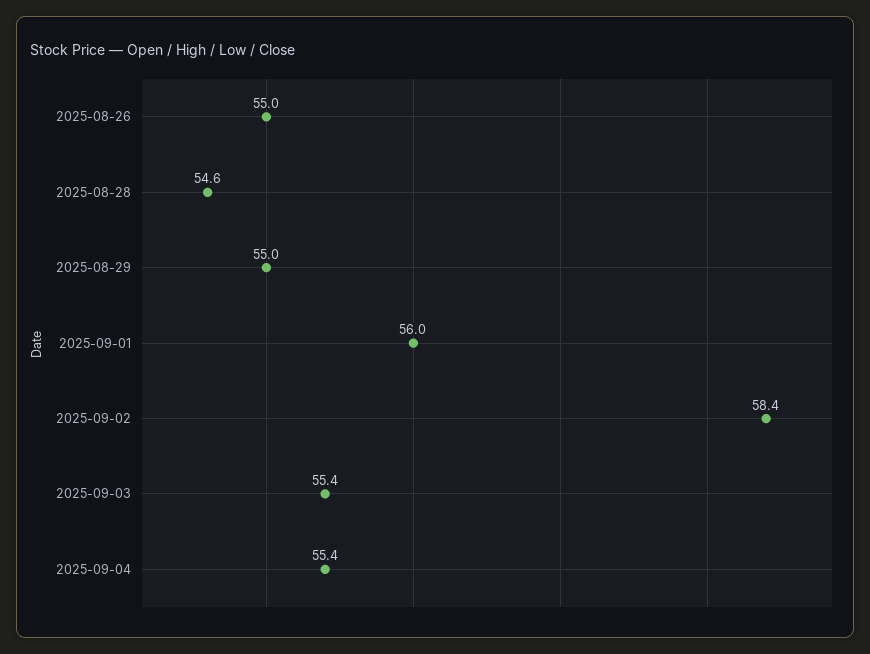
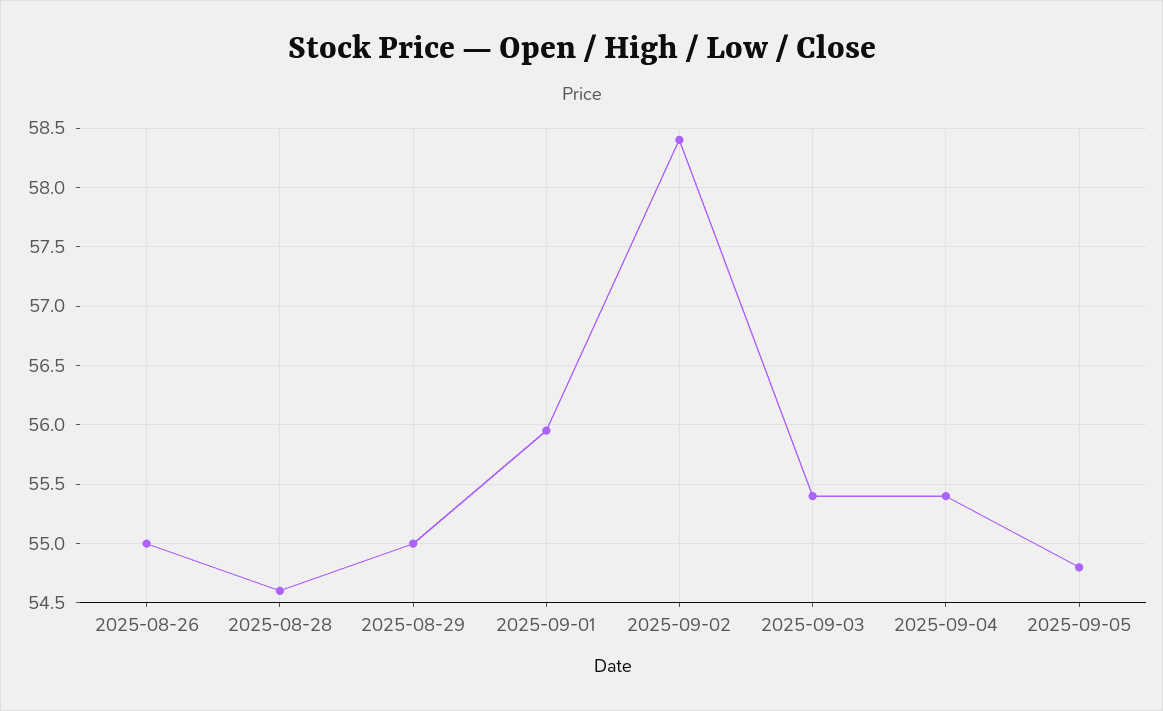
2025-09-05: none -> 54.8

